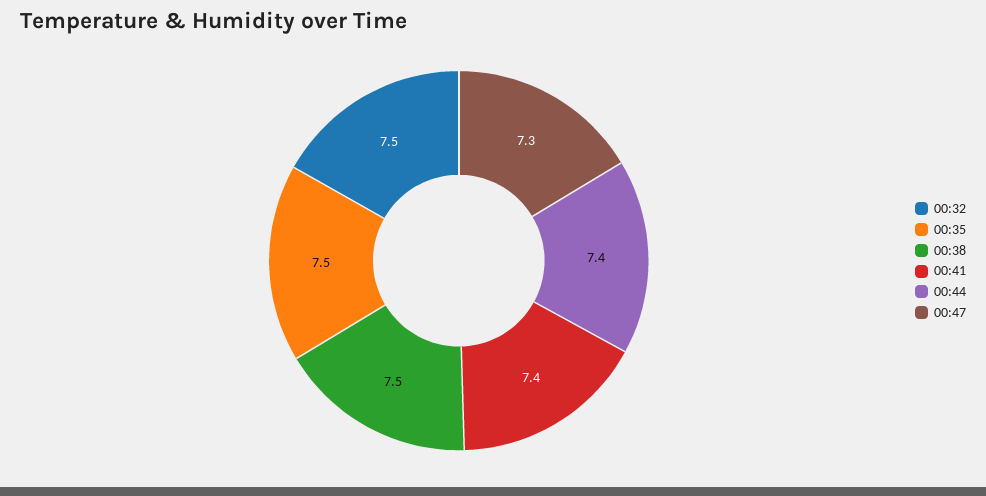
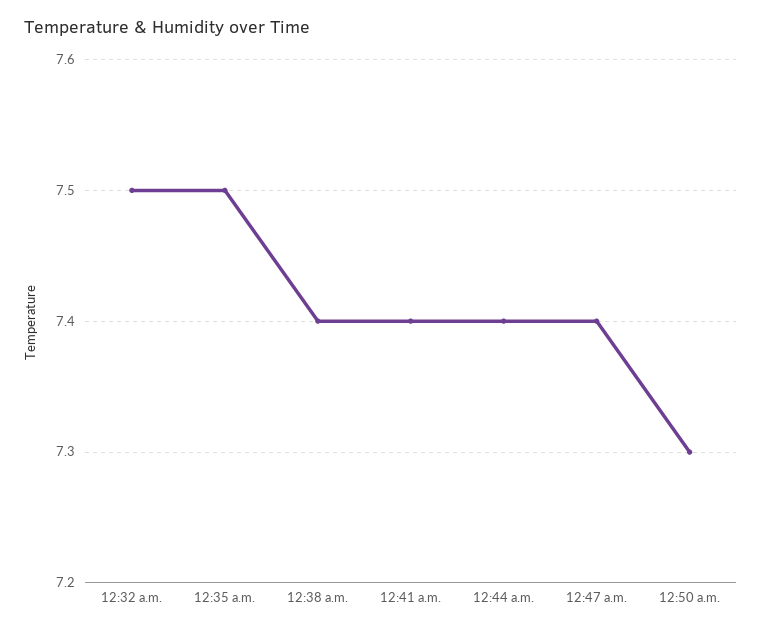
00:38: 7.5 -> 7.4
00:47: 7.3 -> 7.4
12:50 a.m.: none -> 7.3

